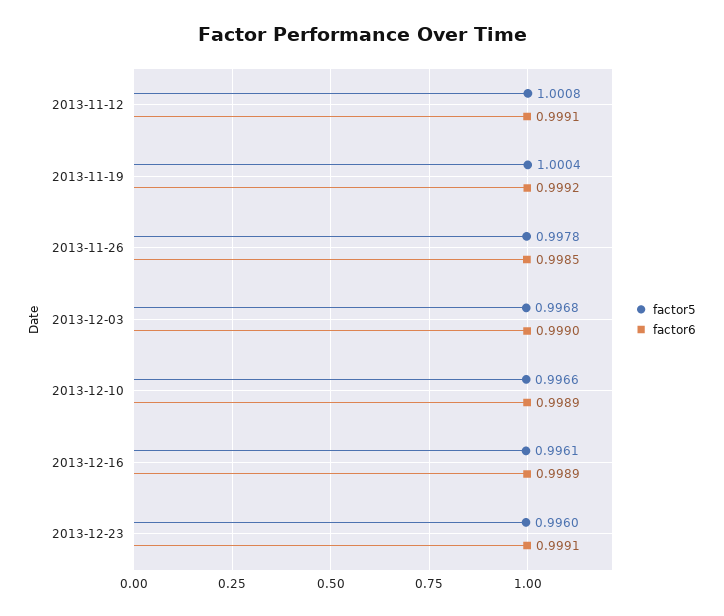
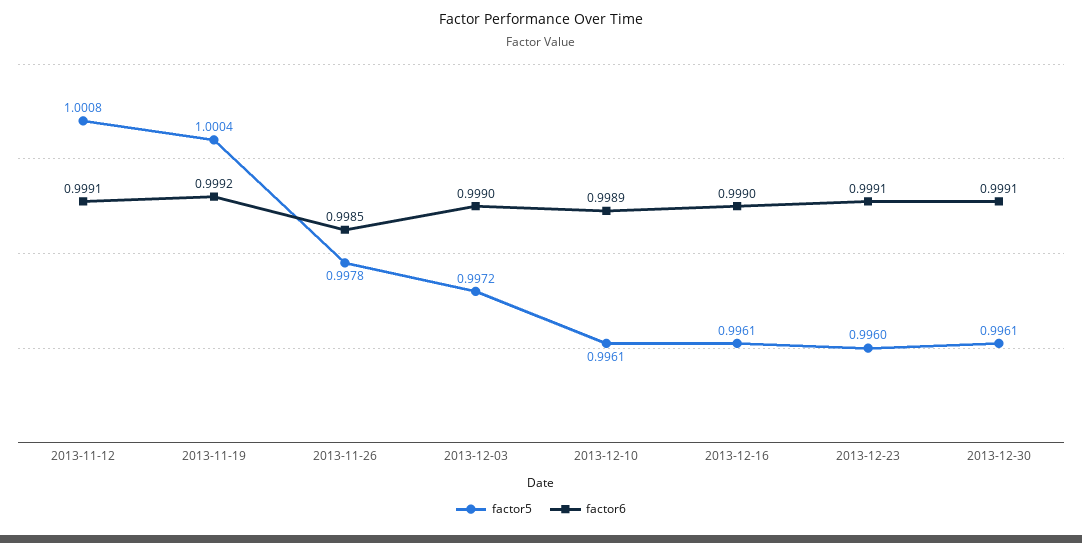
factor5, 2013-12-03: 0.9968 -> 0.9972
factor5, 2013-12-10: 0.9966 -> 0.9961
factor6, 2013-12-16: 0.9989 -> 0.999
factor5, 2013-12-30: none -> 0.9961
factor6, 2013-12-30: none -> 0.9991

